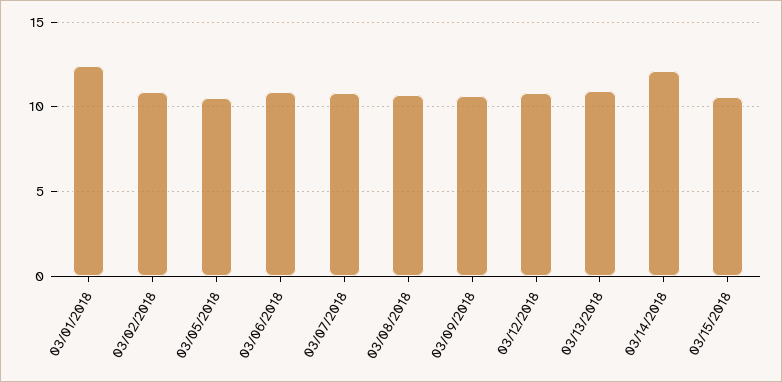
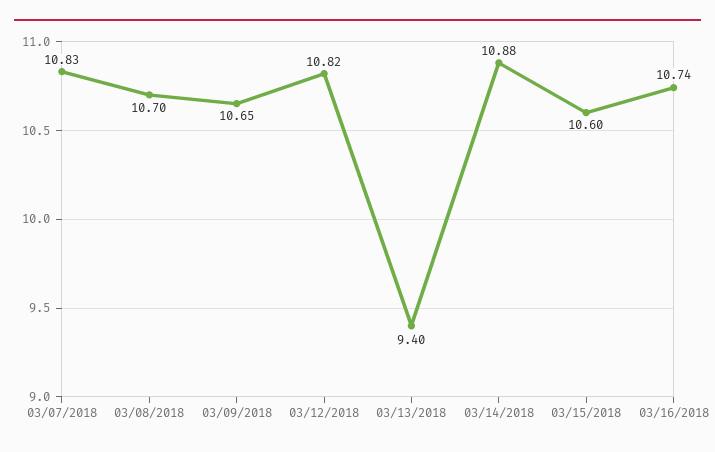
03/01/2018: 12.5 -> none
03/02/2018: 11 -> none
03/05/2018: 10.5 -> none
03/06/2018: 11 -> none
03/13/2018: 11 -> 9.4
03/14/2018: 12 -> 10.88
03/16/2018: none -> 10.74

